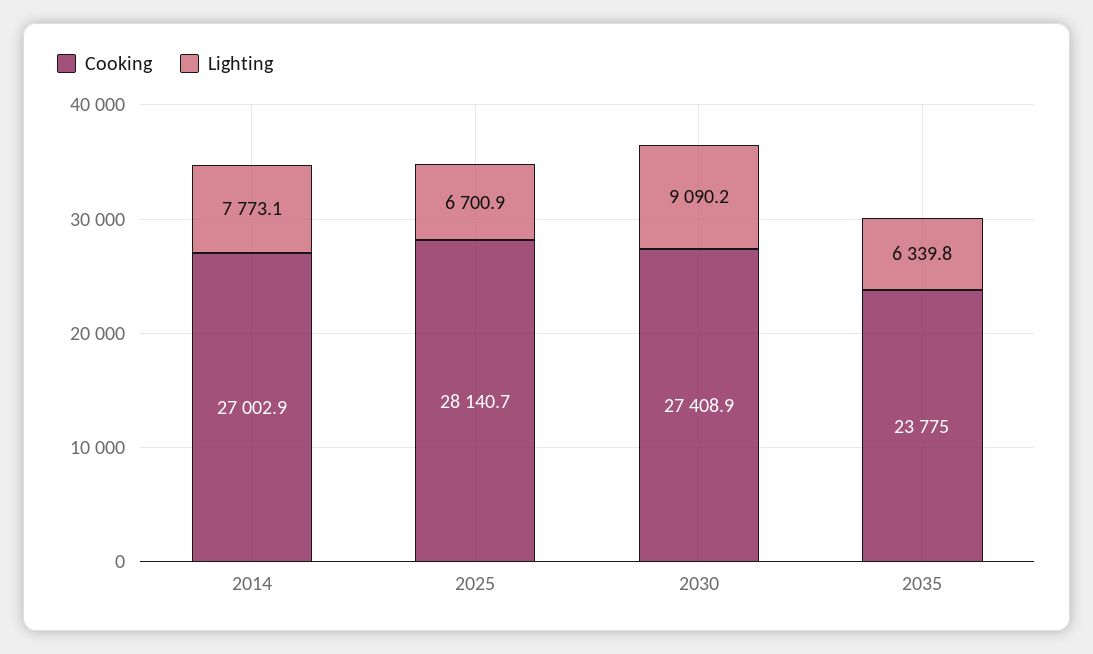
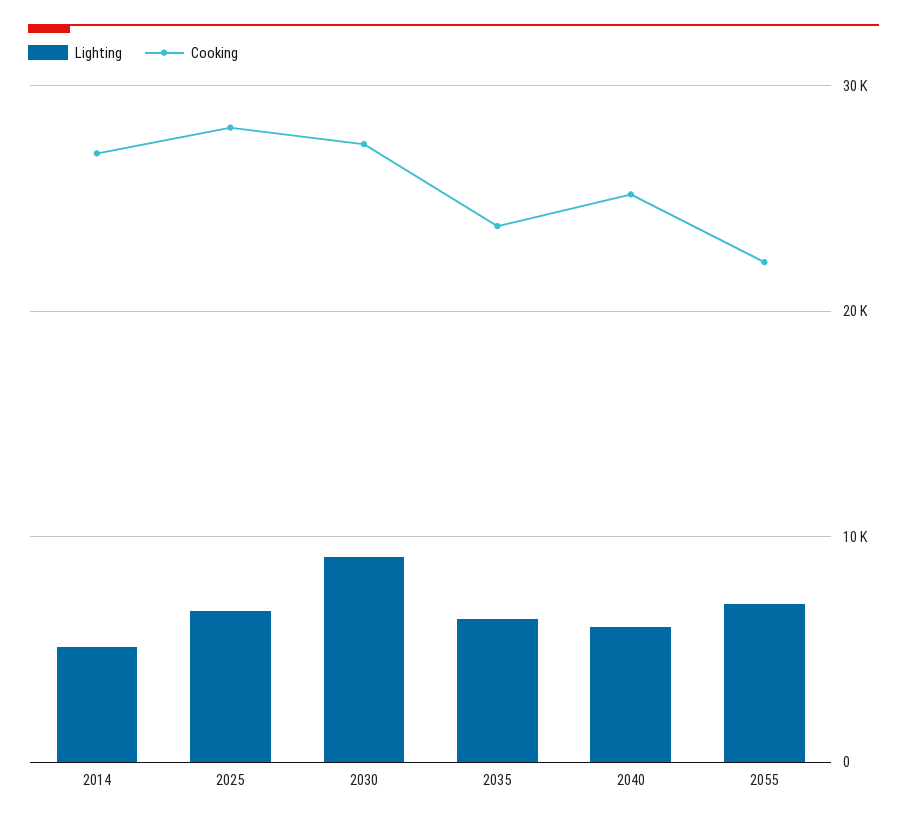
Lighting, 2014: 7773.1 -> 5000
Lighting, 2040: none -> 6000
Cooking, 2040: none -> 25000
Lighting, 2055: none -> 7000
Cooking, 2055: none -> 22000

